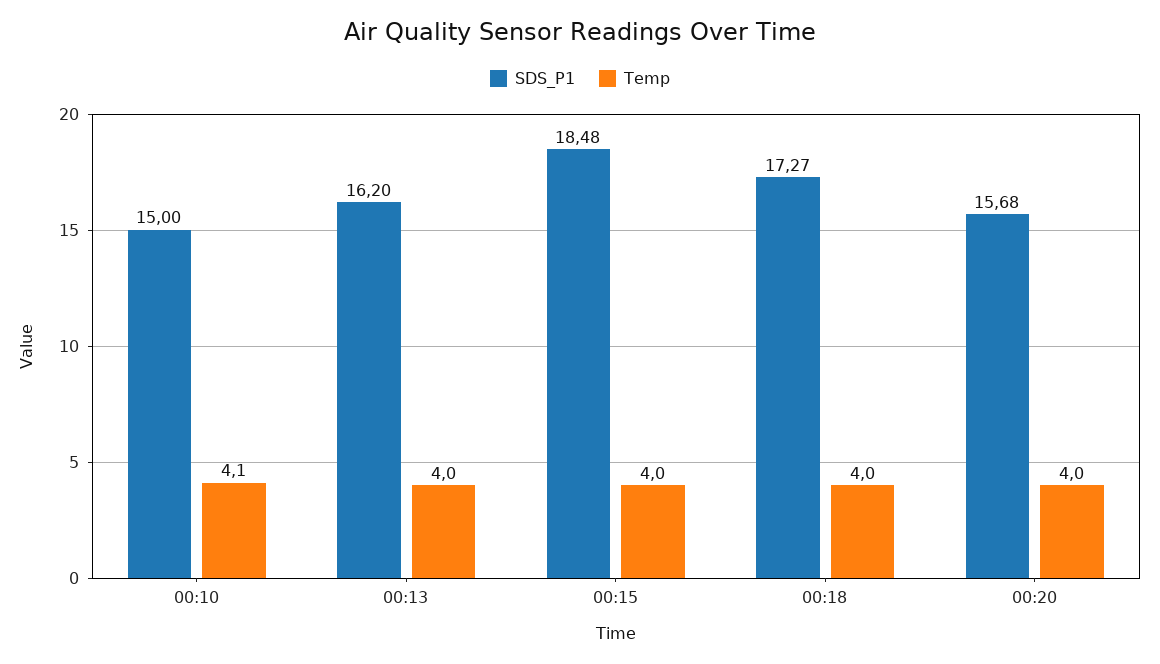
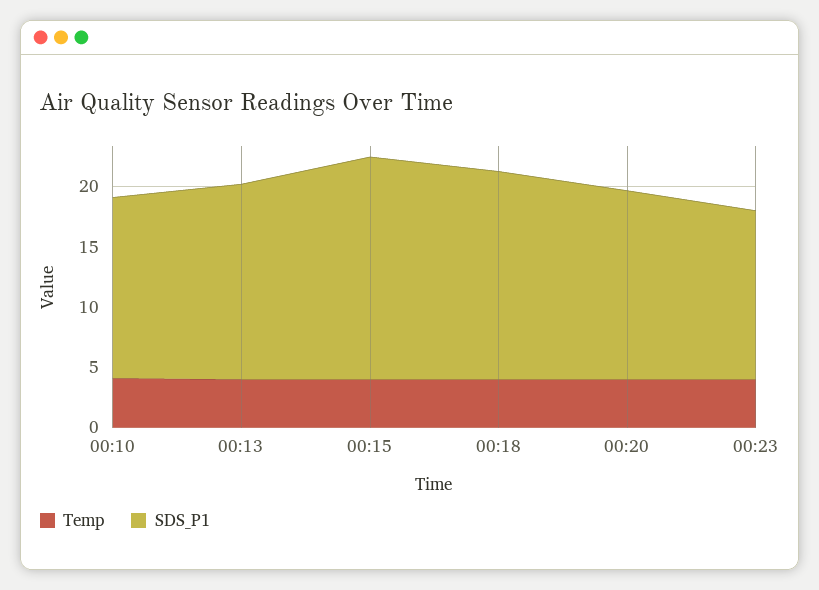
Temp, 00:23: none -> 4
SDS_P1, 00:23: none -> 14

